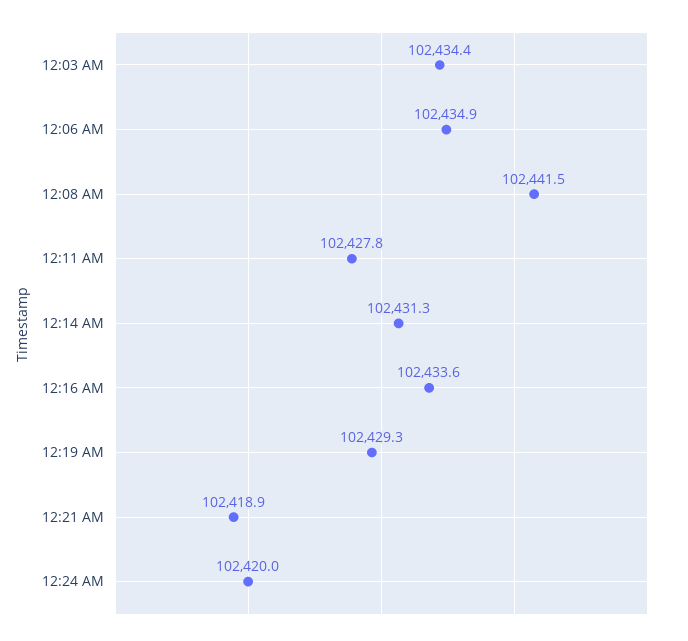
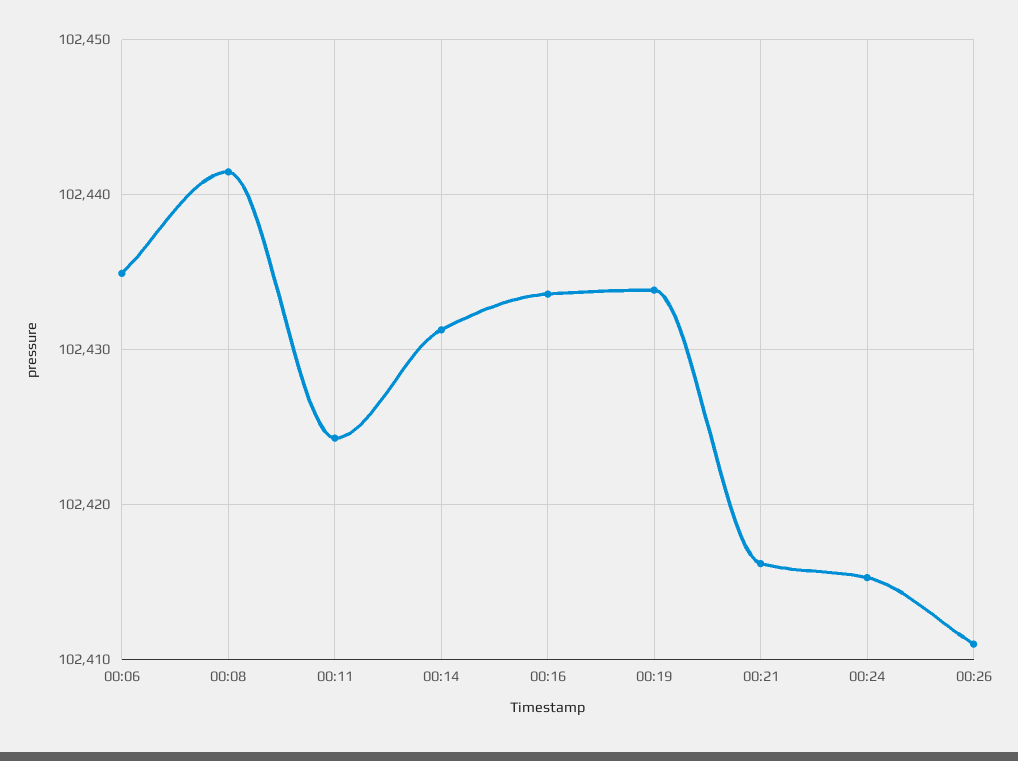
12:03 AM: 102434.4 -> none
12:11 AM: 102427.8 -> 102424
12:19 AM: 102429.3 -> 102434
12:21 AM: 102418.9 -> 102416
12:24 AM: 102420 -> 102415
00:26: none -> 102411

